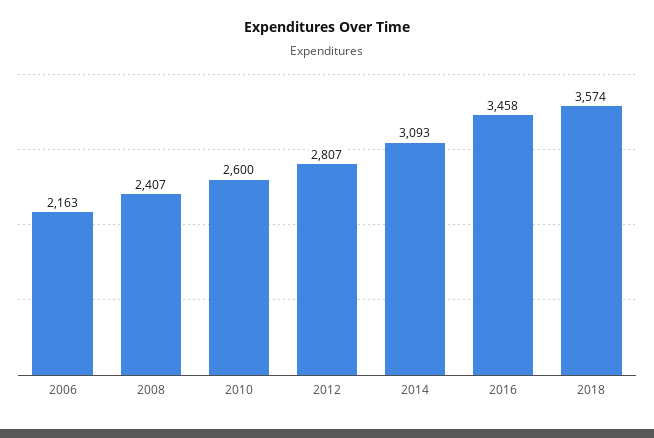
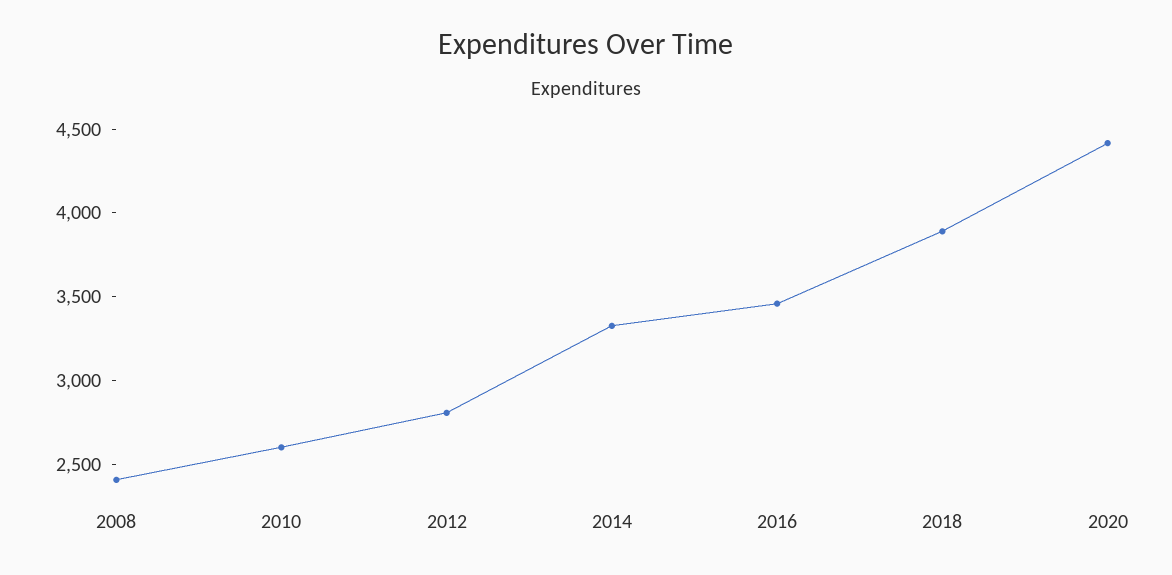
2006: 2163 -> none
2014: 3093 -> 3300
2018: 3574 -> 3900
2020: none -> 4400

